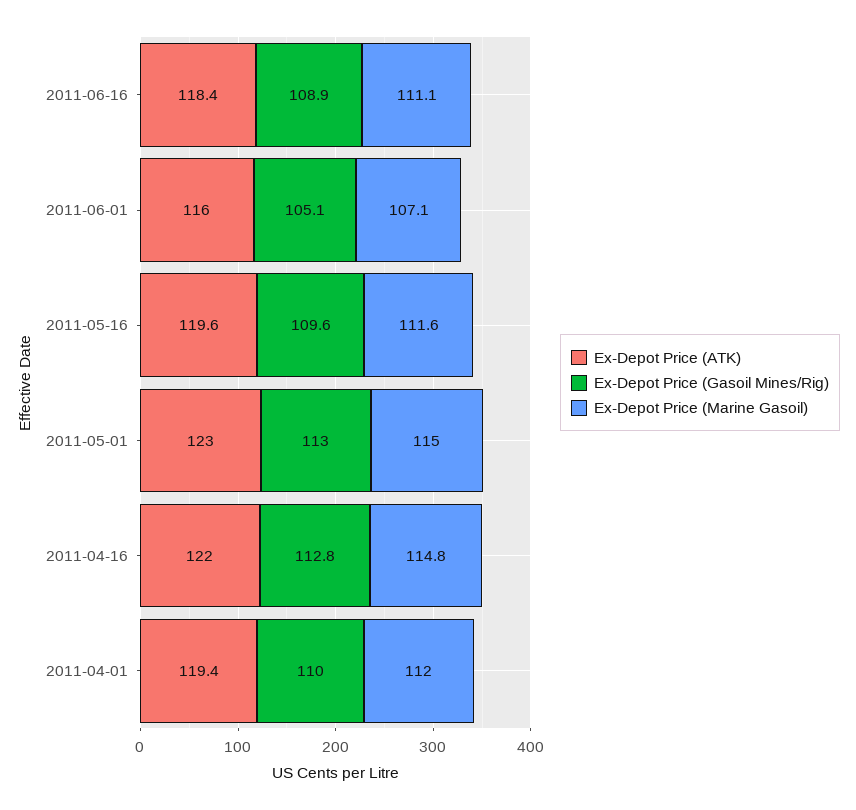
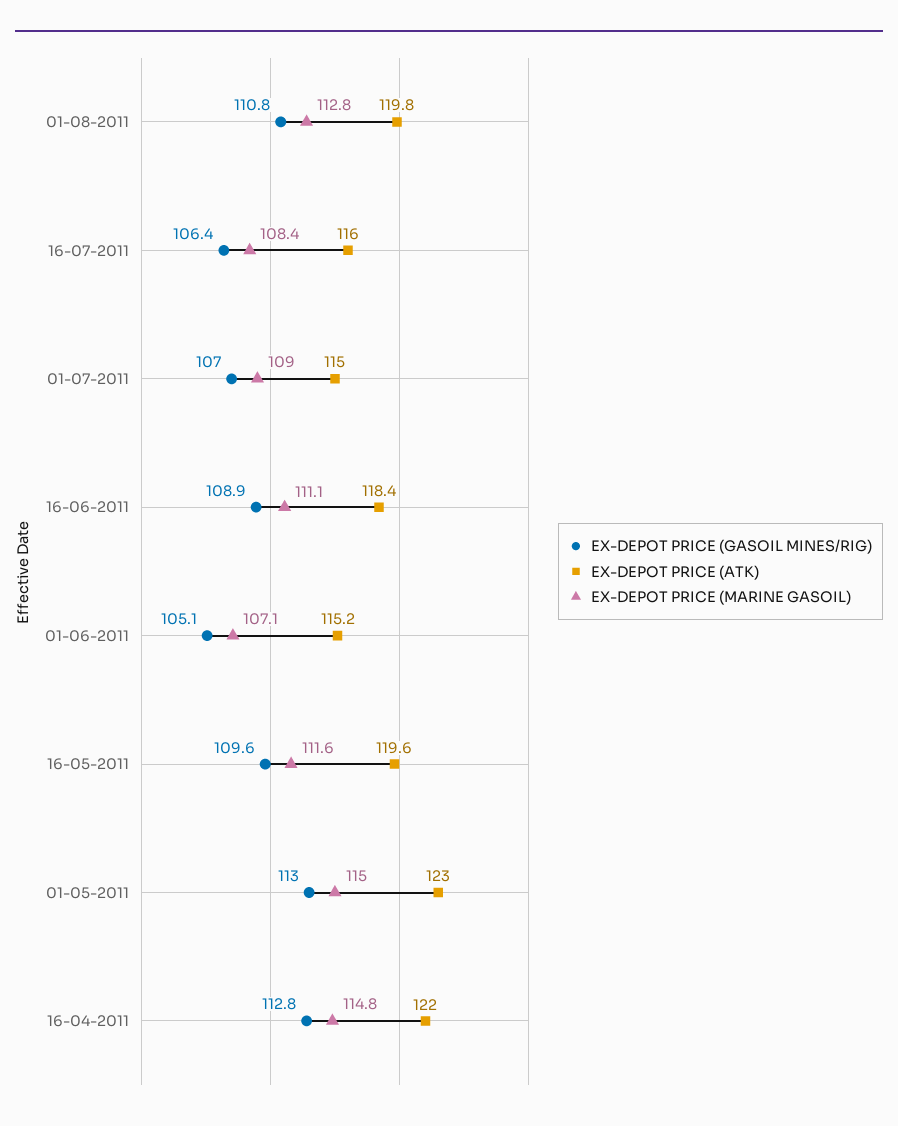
Ex-Depot Price (ATK), 2011-06-01: 116 -> 115.2
Ex-Depot Price (ATK), 2011-04-01: 119.4 -> none
Ex-Depot Price (Gasoil Mines/Rig), 2011-04-01: 110 -> none
Ex-Depot Price (Marine Gasoil), 2011-04-01: 112 -> none
Ex-Depot Price (Gasoil Mines/Rig), 01-08-2011: none -> 110.8
Ex-Depot Price (ATK), 01-08-2011: none -> 119.8
Ex-Depot Price (Marine Gasoil), 01-08-2011: none -> 112.8
Ex-Depot Price (Gasoil Mines/Rig), 16-07-2011: none -> 106.4
Ex-Depot Price (ATK), 16-07-2011: none -> 116
Ex-Depot Price (Marine Gasoil), 16-07-2011: none -> 108.4
Ex-Depot Price (Gasoil Mines/Rig), 01-07-2011: none -> 107
Ex-Depot Price (ATK), 01-07-2011: none -> 115
Ex-Depot Price (Marine Gasoil), 01-07-2011: none -> 109

